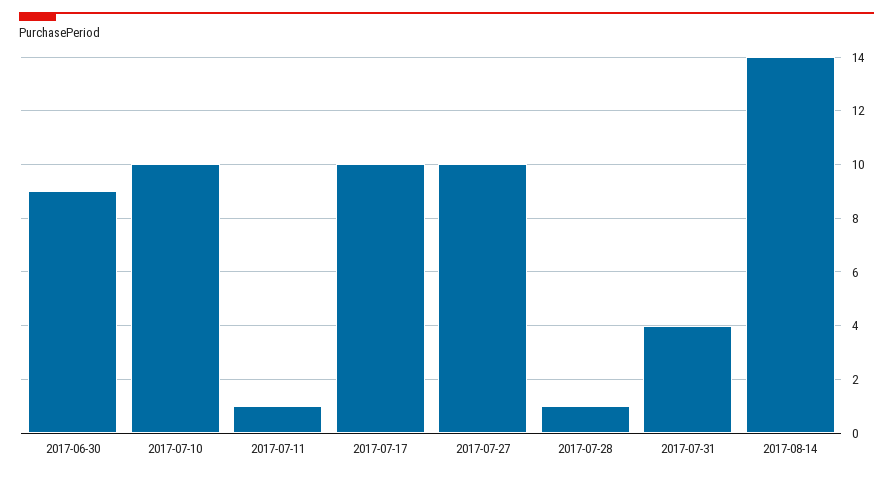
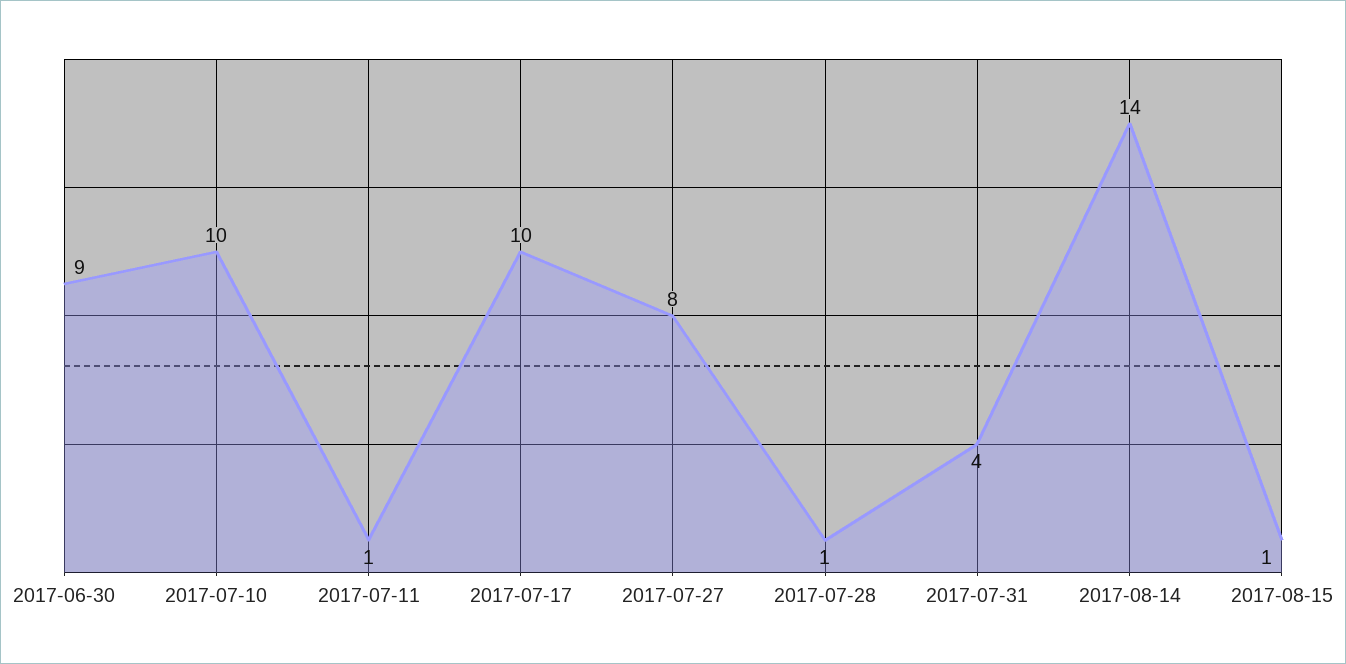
2017-07-27: 10 -> 8
2017-08-15: none -> 1

